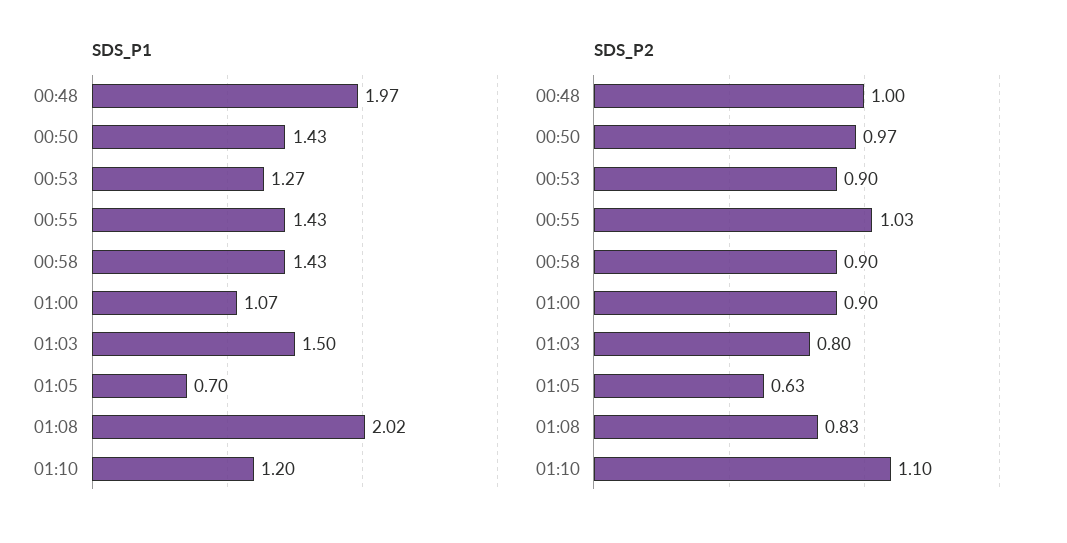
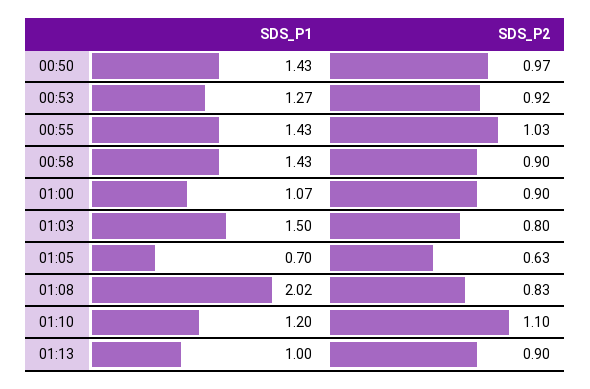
SDS_P1, 00:48: 1.97 -> none
SDS_P2, 00:48: 1 -> none
SDS_P2, 00:53: 0.9 -> 0.92
SDS_P1, 01:13: none -> 1
SDS_P2, 01:13: none -> 0.9

